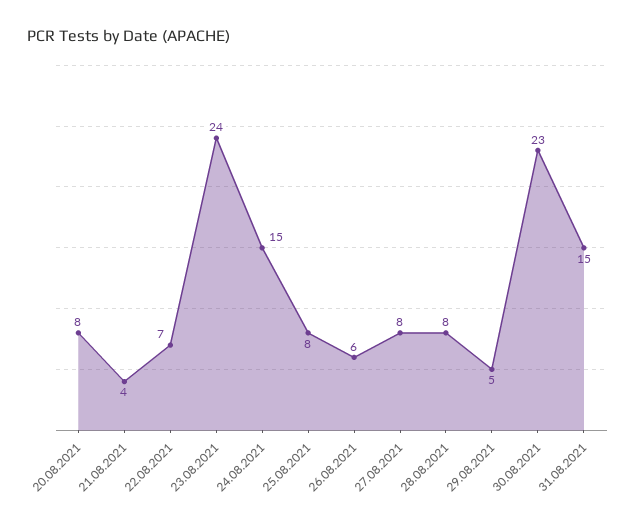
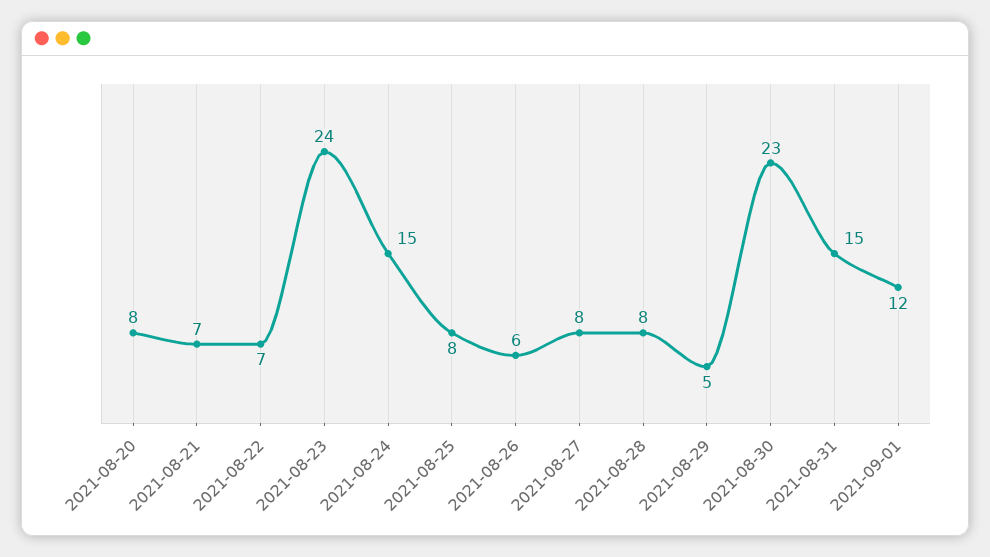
21.08.2021: 4 -> 7
2021-09-01: none -> 12

